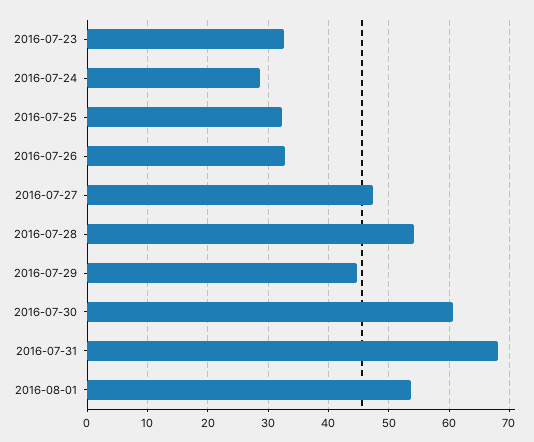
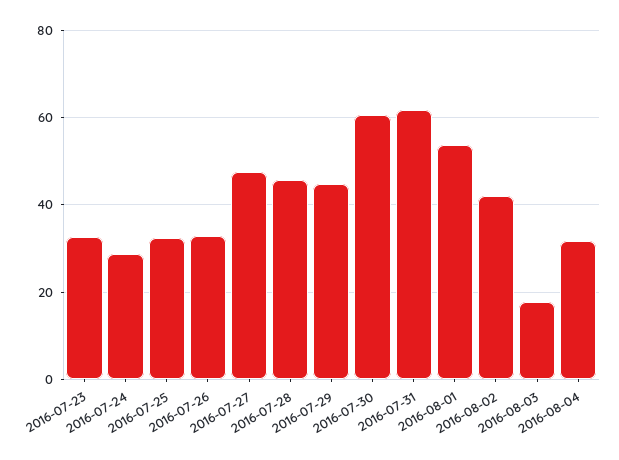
2016-07-28: 54 -> 46
2016-07-31: 68 -> 62
2016-08-02: none -> 42
2016-08-03: none -> 18
2016-08-04: none -> 32

